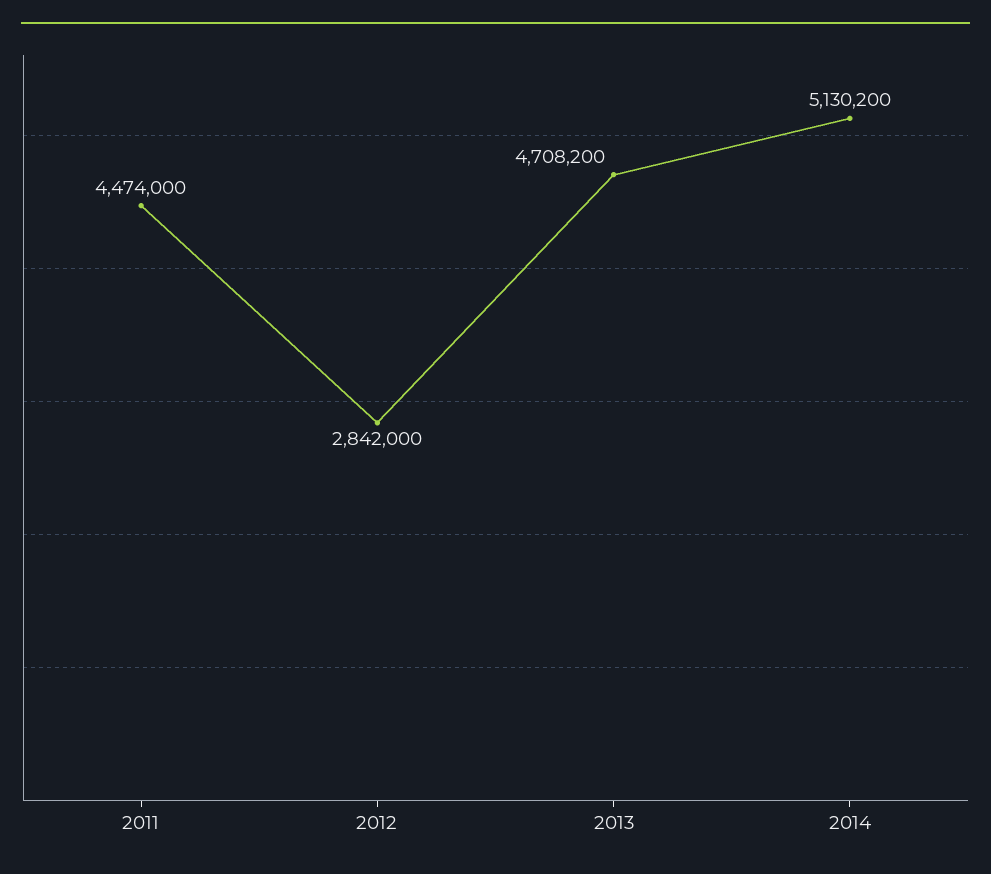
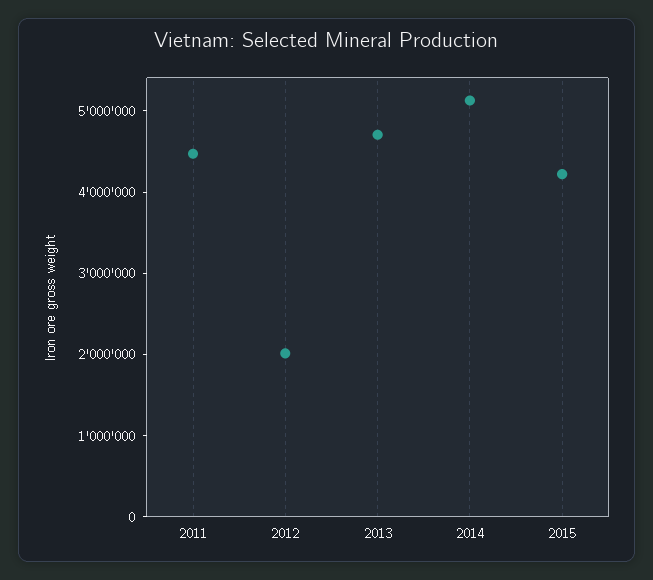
2012: 2842000 -> 2000000
2015: none -> 4200000

